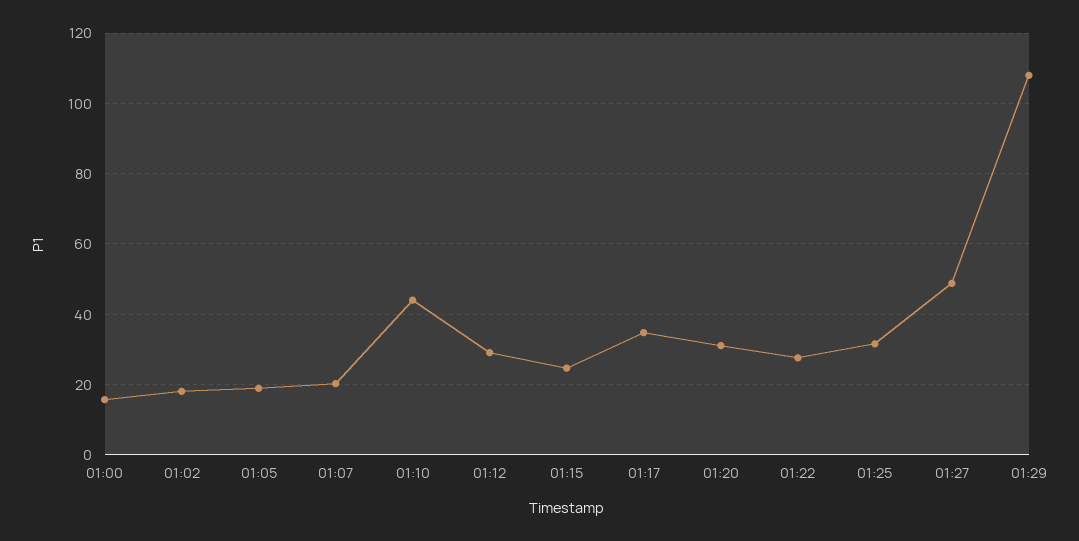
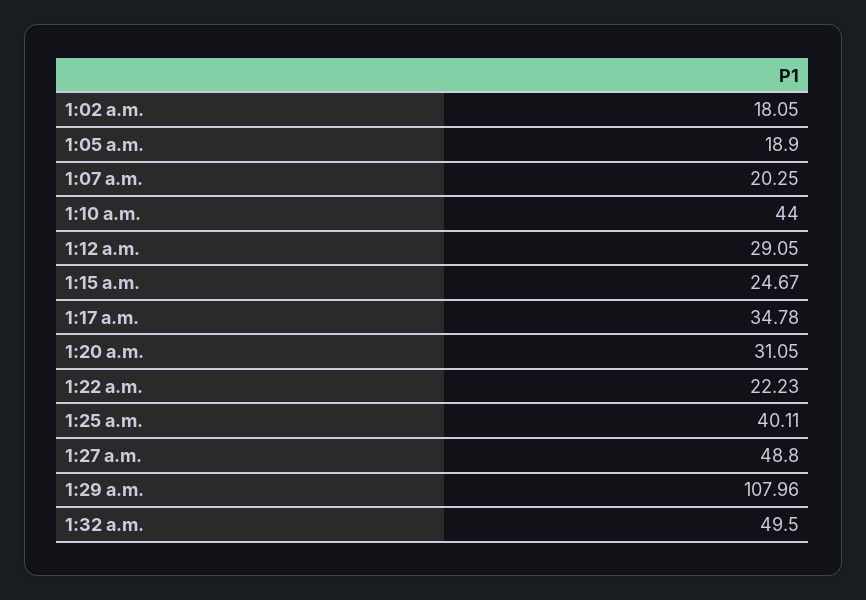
01:00: 16 -> none
01:22: 28 -> 22.23
01:25: 32 -> 40.11
1:32 a.m.: none -> 49.5

